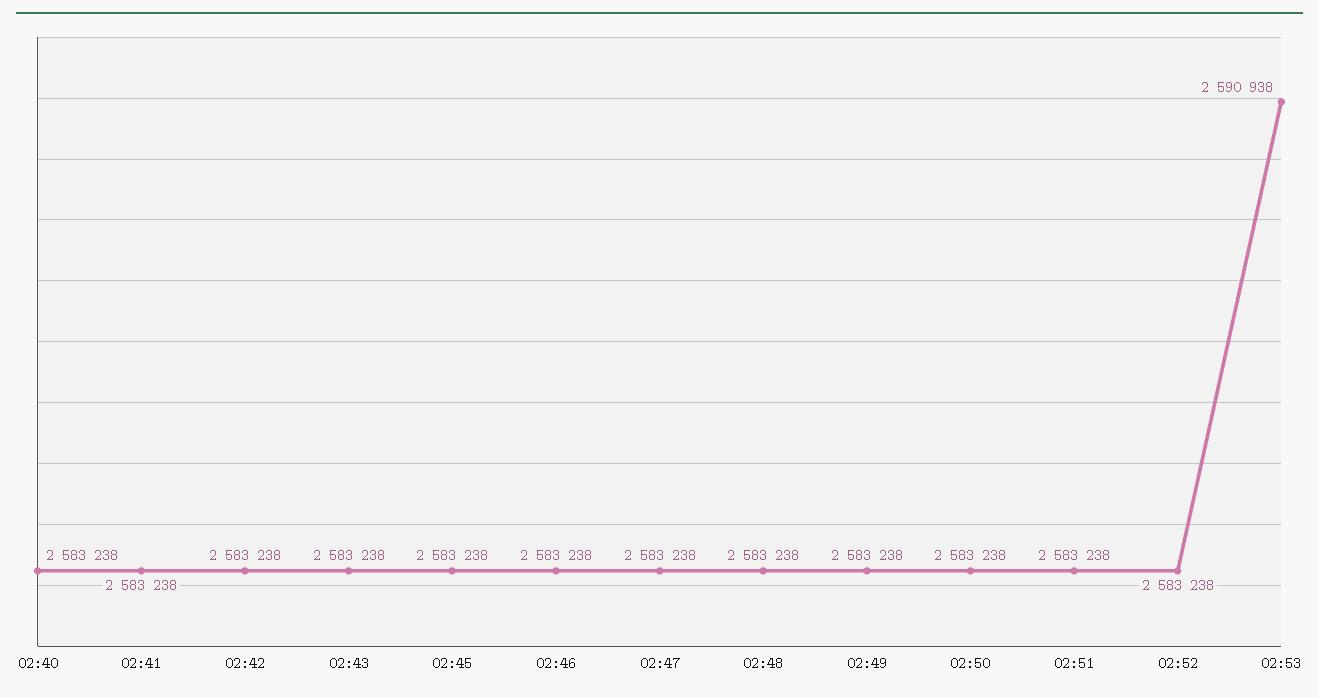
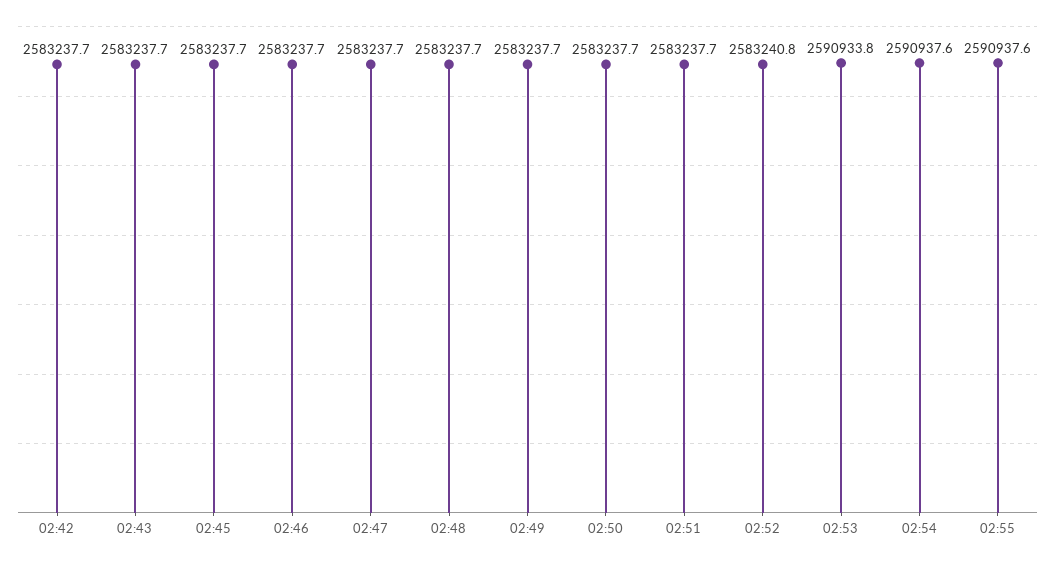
02:40: 2583238 -> none
02:41: 2583238 -> none
02:52: 2583238 -> 2583240.8
02:53: 2590938 -> 2590933.8
02:54: none -> 2590937.6
02:55: none -> 2590937.6

